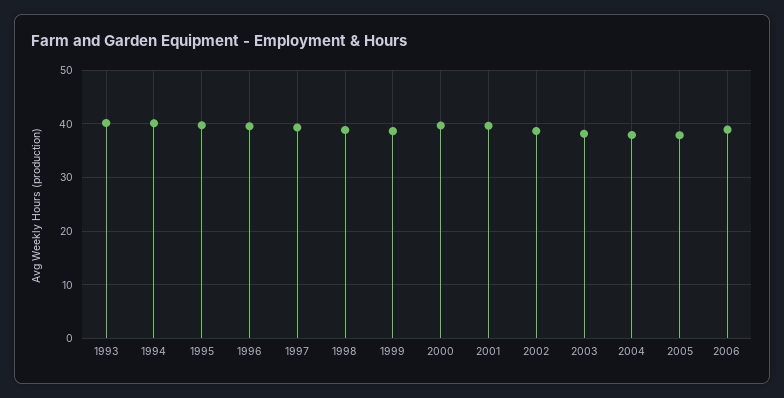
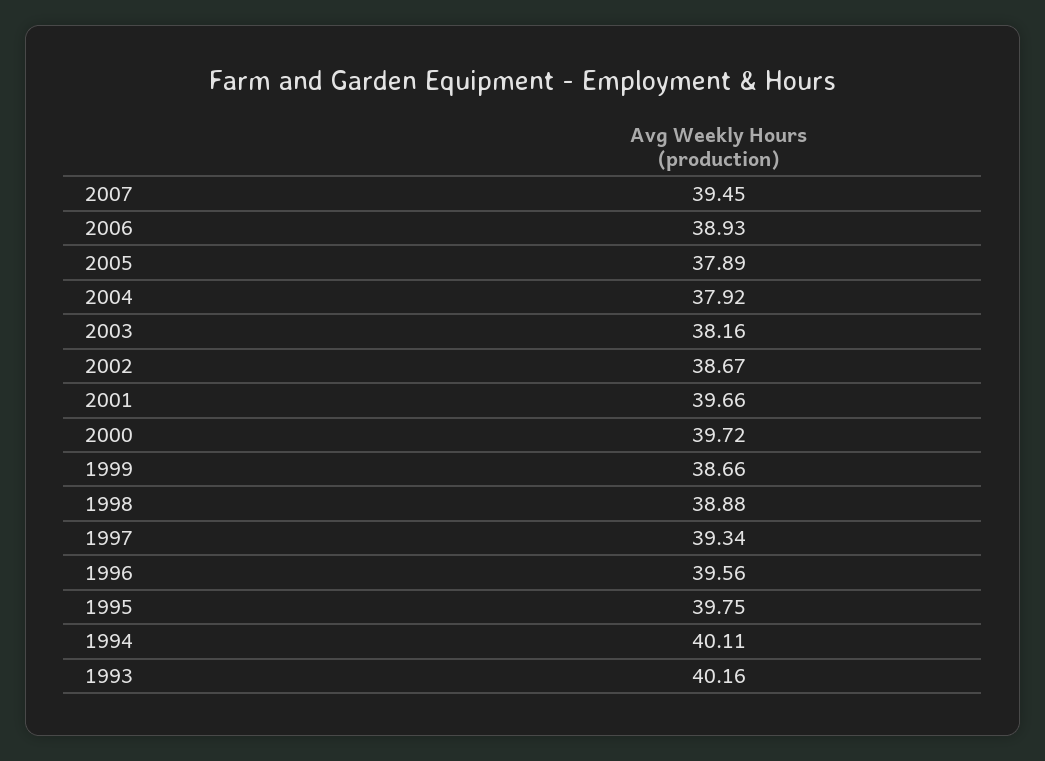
2007: none -> 39.45

